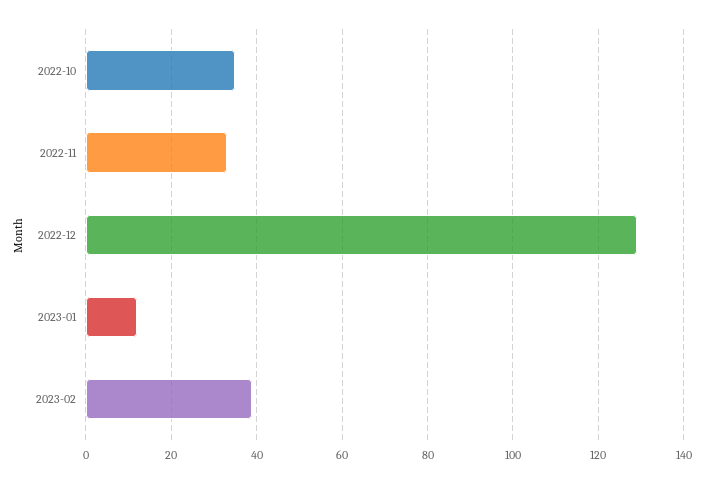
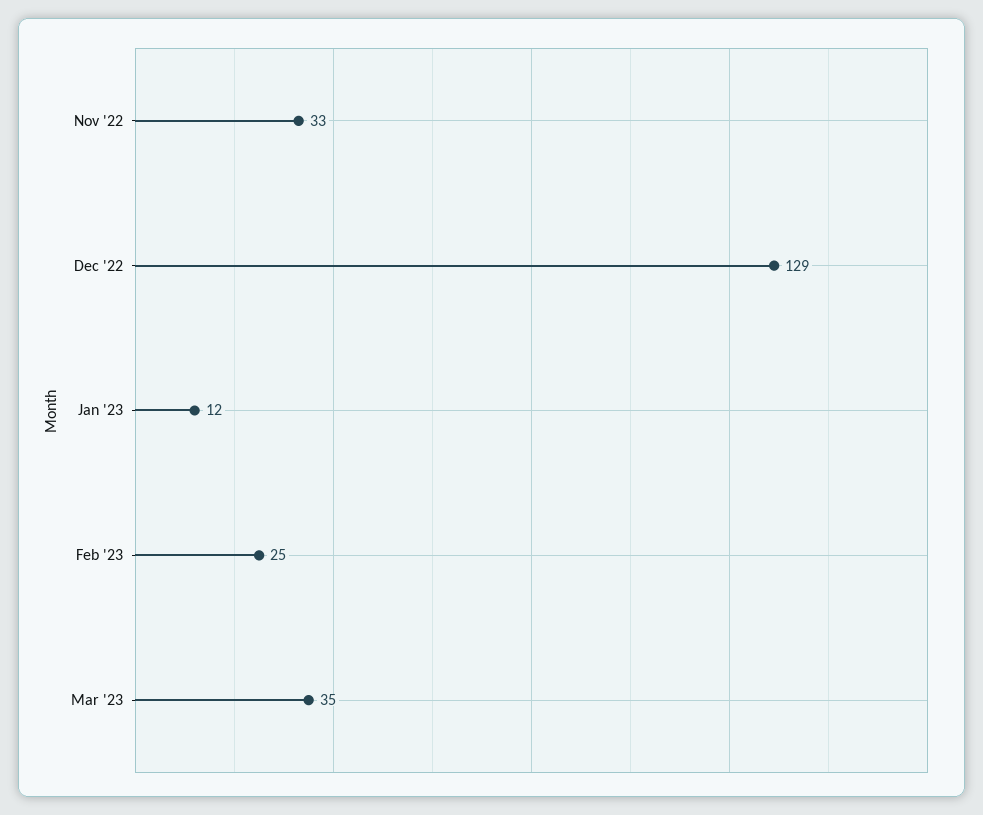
2022-10: 35 -> none
2023-02: 40 -> 25
Mar '23: none -> 35

